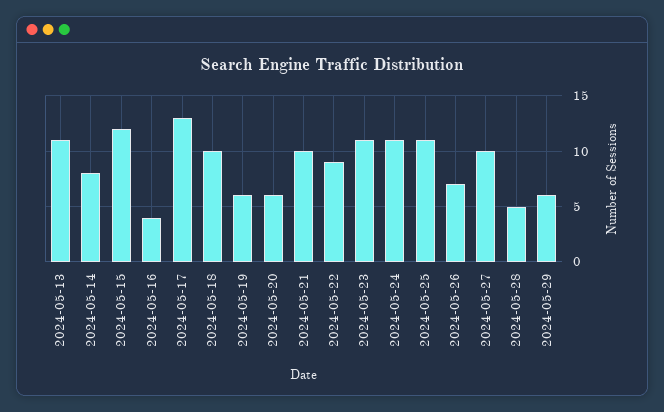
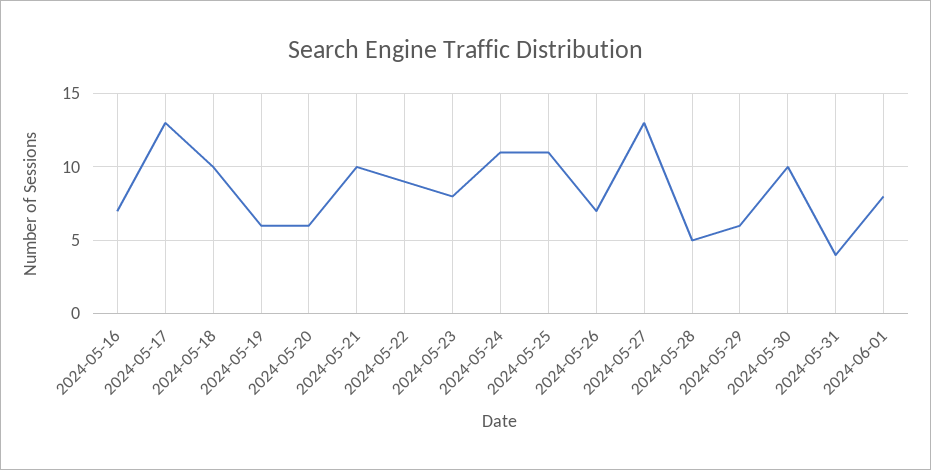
2024-05-13: 11 -> none
2024-05-14: 8 -> none
2024-05-15: 12 -> none
2024-05-16: 4 -> 7
2024-05-23: 11 -> 8
2024-05-27: 10 -> 13
2024-05-30: none -> 10
2024-05-31: none -> 4
2024-06-01: none -> 8

